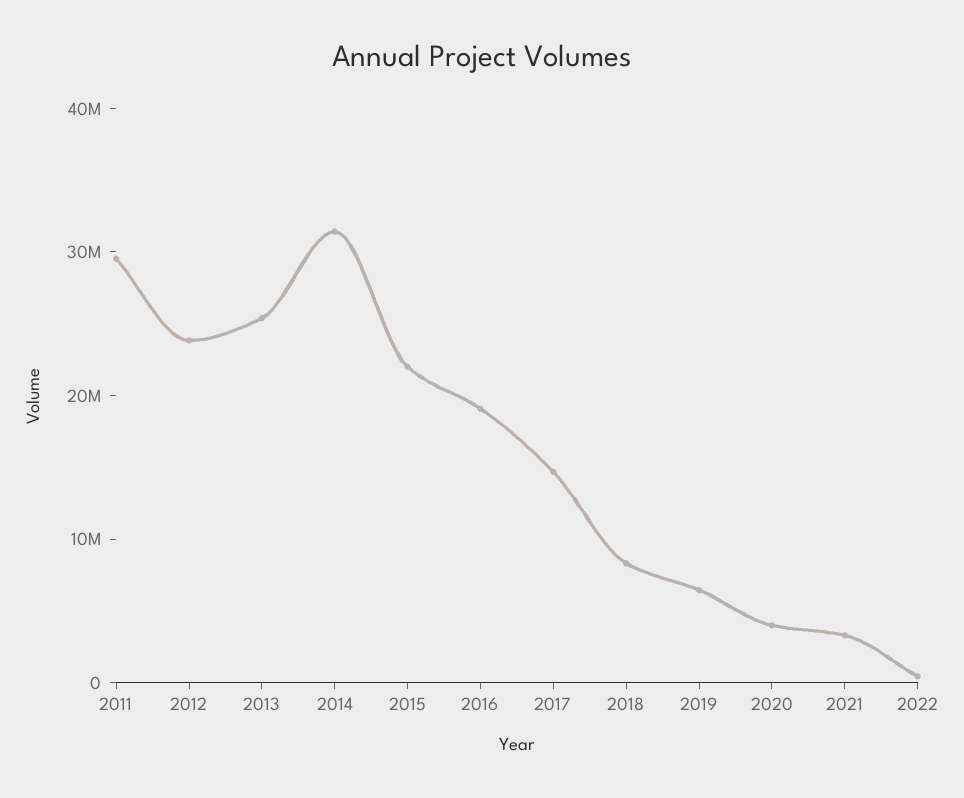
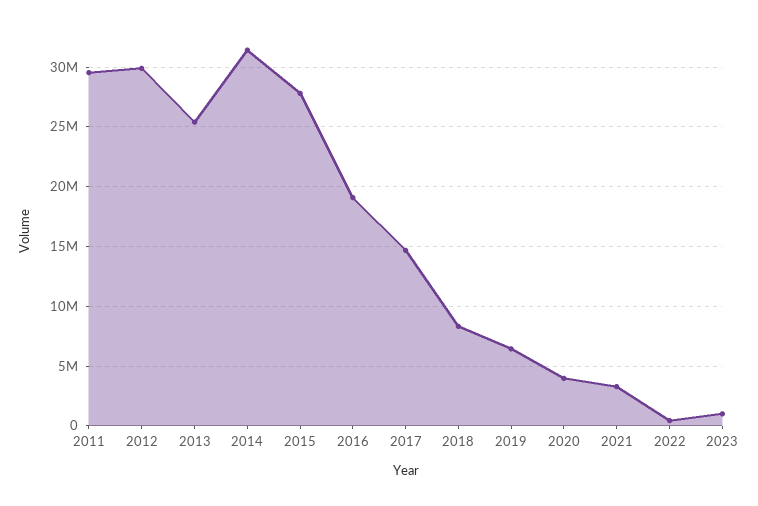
2012: 24000000 -> 30000000
2015: 22000000 -> 28000000
2023: none -> 1000000

